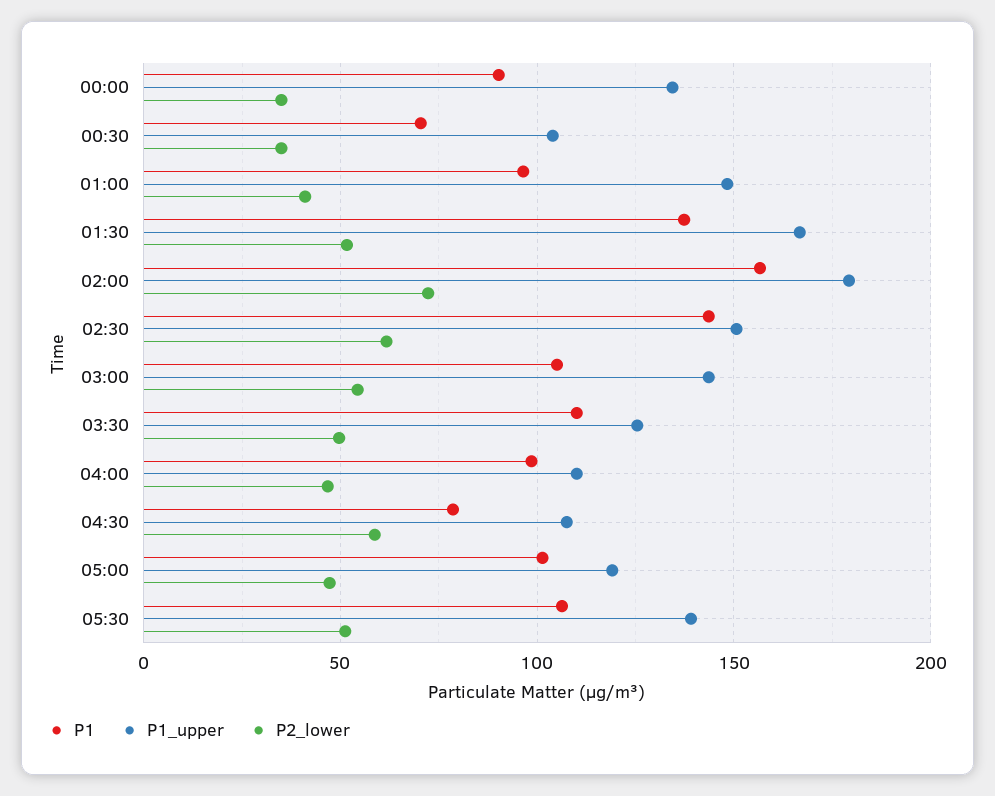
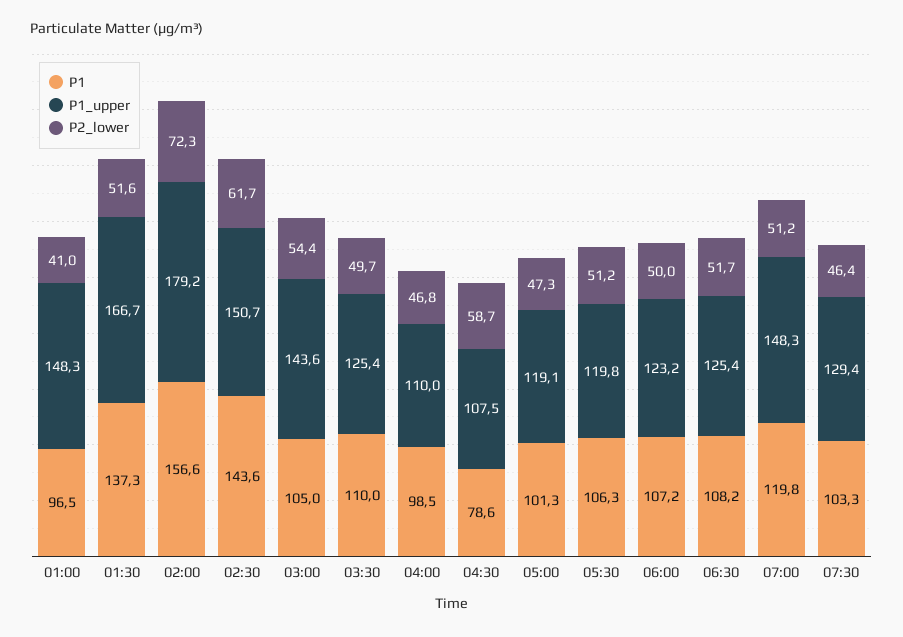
P1, 00:00: 90 -> none
P1_upper, 00:00: 135 -> none
P2_lower, 00:00: 35 -> none
P1, 00:30: 70 -> none
P1_upper, 00:30: 105 -> none
P2_lower, 00:30: 35 -> none
P1_upper, 05:30: 140 -> 119.8
P1, 06:00: none -> 107.2
P1_upper, 06:00: none -> 123.2
P2_lower, 06:00: none -> 50
P1, 06:30: none -> 108.2
P1_upper, 06:30: none -> 125.4
P2_lower, 06:30: none -> 51.7
P1, 07:00: none -> 119.8
P1_upper, 07:00: none -> 148.3
P2_lower, 07:00: none -> 51.2
P1, 07:30: none -> 103.3
P1_upper, 07:30: none -> 129.4
P2_lower, 07:30: none -> 46.4

